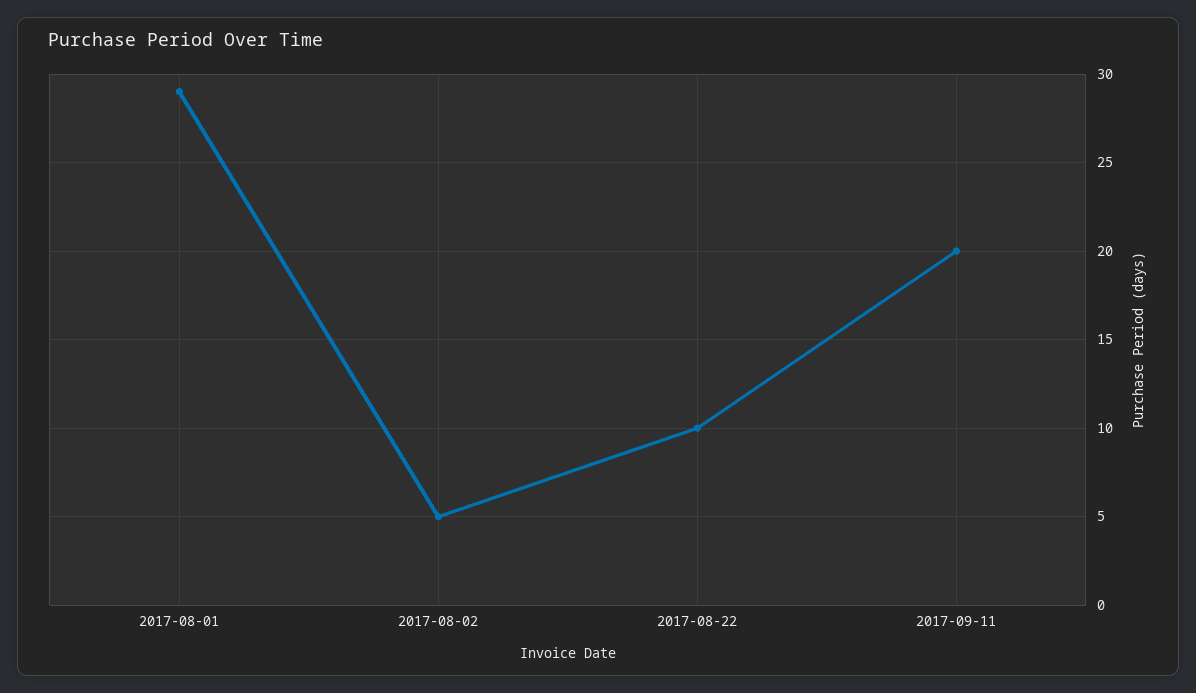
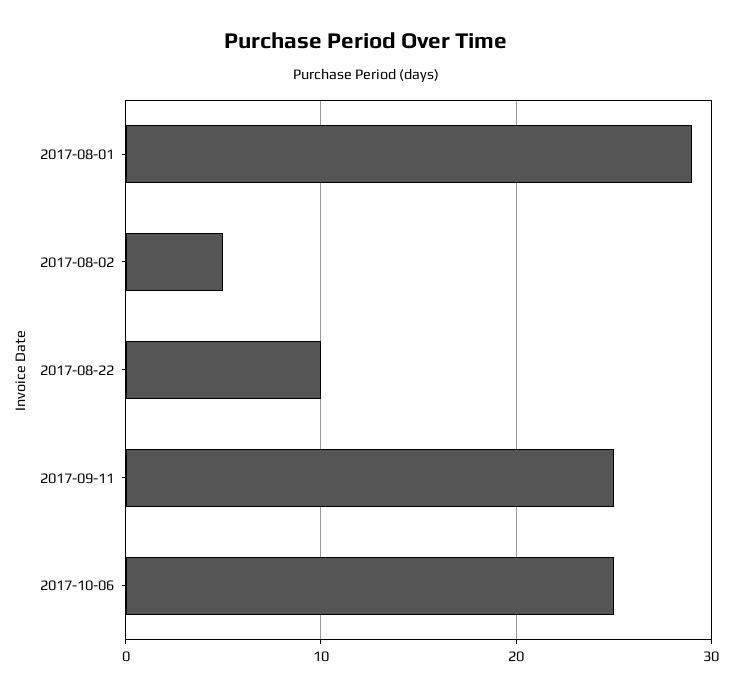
2017-09-11: 20 -> 25
2017-10-06: none -> 25

